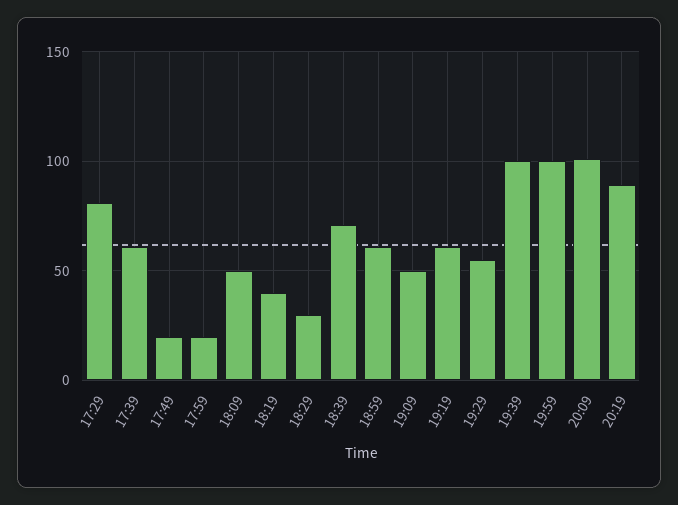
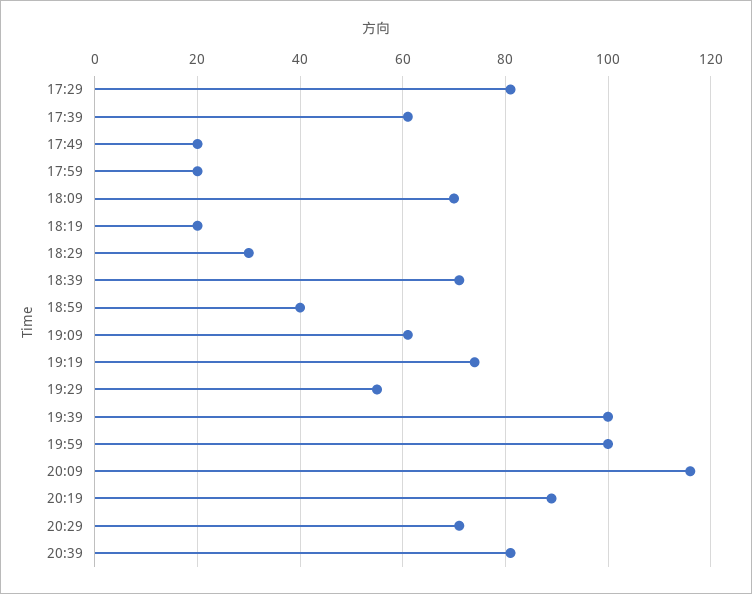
18:09: 50 -> 70
18:19: 40 -> 20
18:59: 60 -> 40
19:09: 50 -> 60
19:19: 60 -> 75
20:09: 100 -> 115
20:29: none -> 70
20:39: none -> 80

